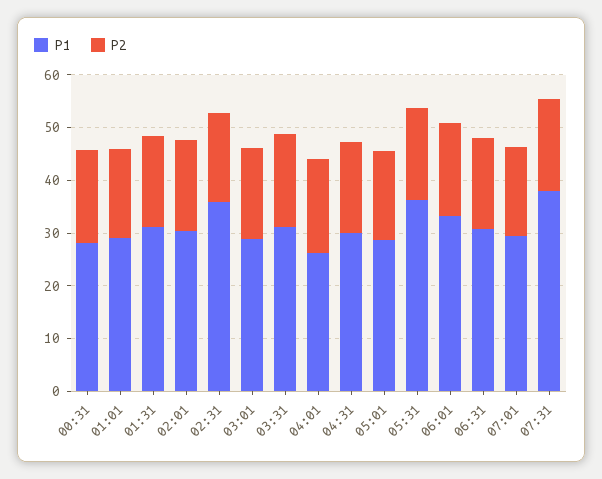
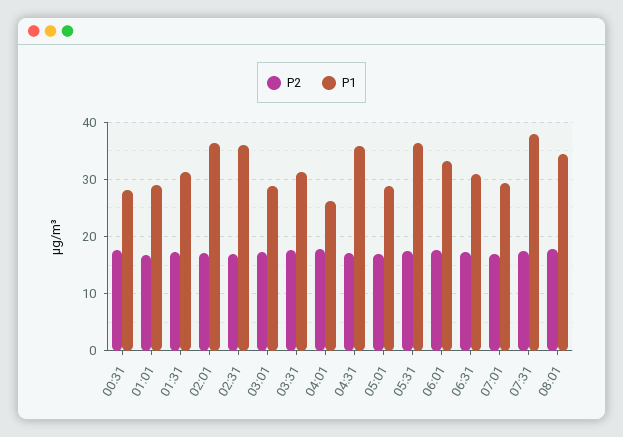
P1, 02:01: 30 -> 36
P1, 04:31: 30 -> 36
P2, 08:01: none -> 18
P1, 08:01: none -> 34

